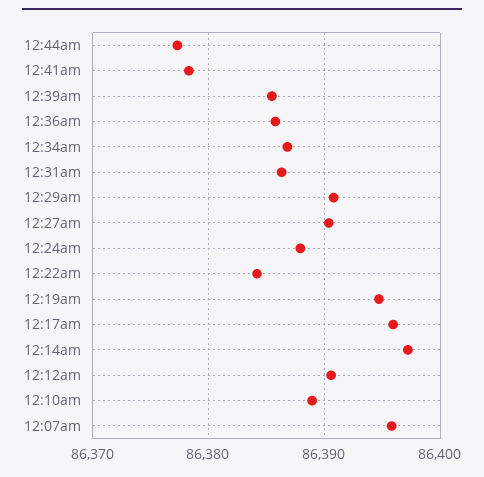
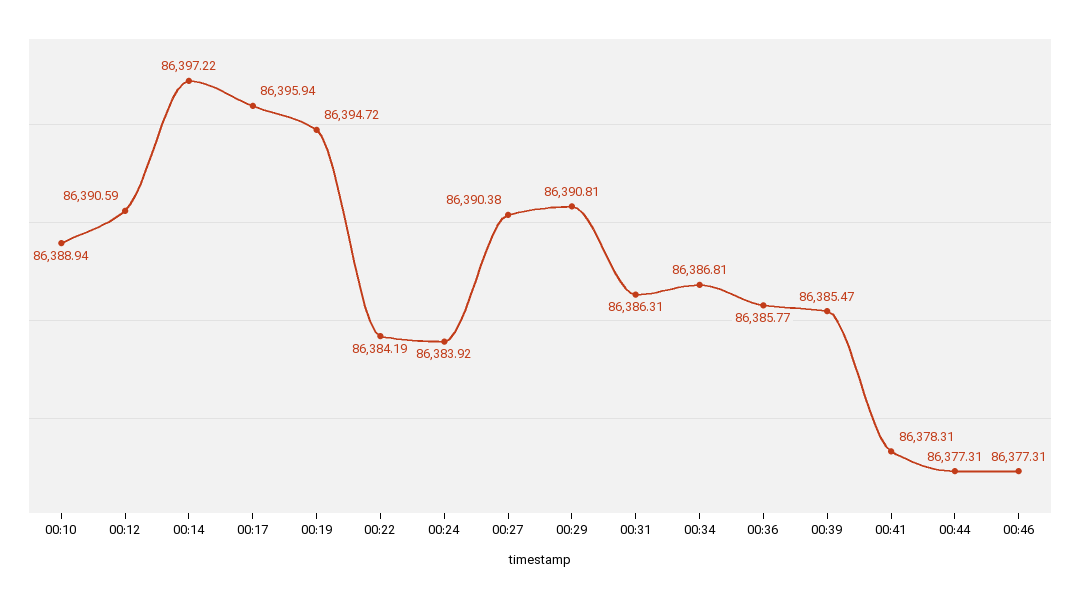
12:24am: 86388 -> 86383.92
12:07am: 86396 -> none
00:46: none -> 86377.31

